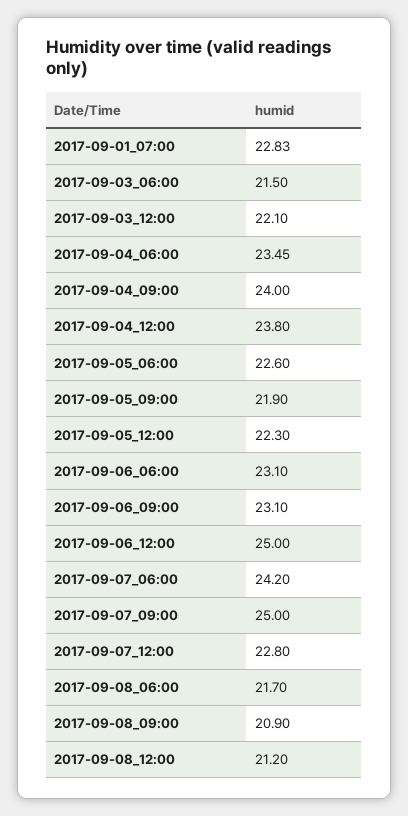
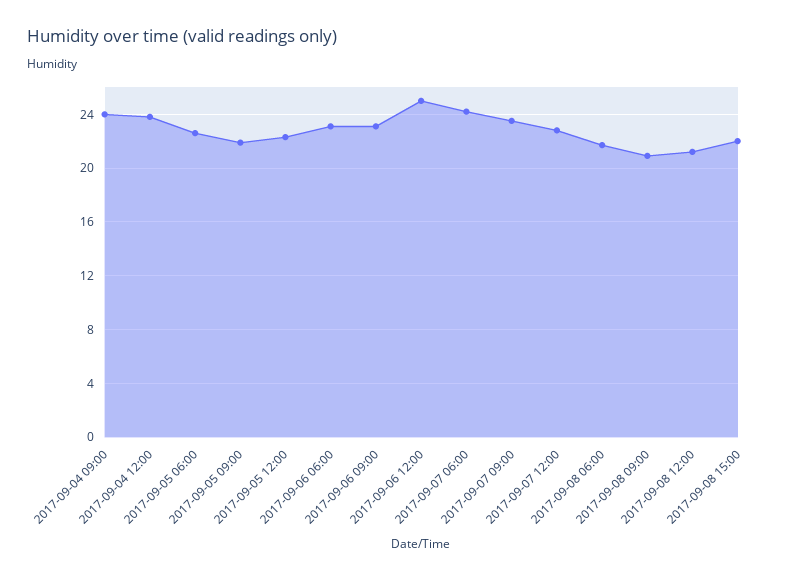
2017-09-01_07:00: 22.83 -> none
2017-09-03_06:00: 21.5 -> none
2017-09-03_12:00: 22.1 -> none
2017-09-04_06:00: 23.45 -> none
2017-09-07_09:00: 25 -> 23.5
2017-09-08 15:00: none -> 22

